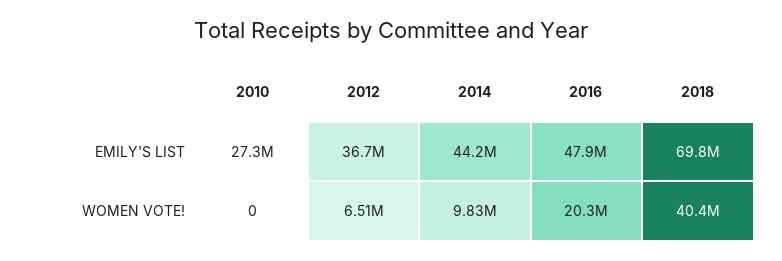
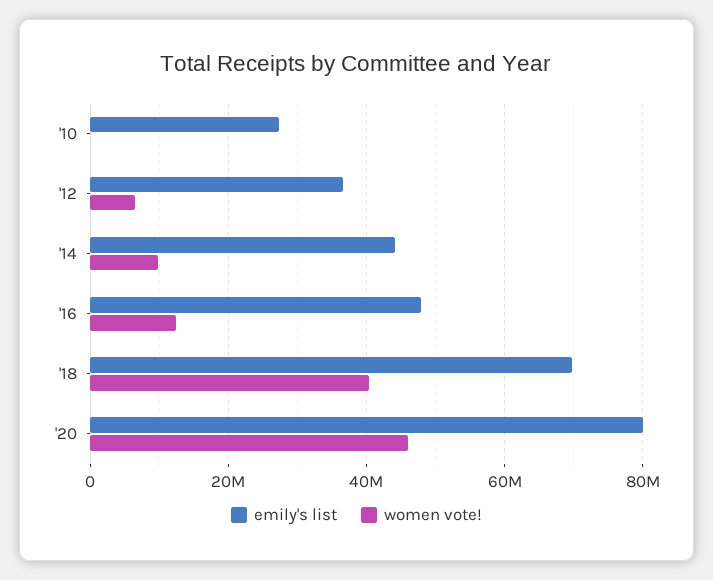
WOMEN VOTE!, 2016: 20300000 -> 12000000
EMILY'S LIST, '20: none -> 80000000
WOMEN VOTE!, '20: none -> 46000000

